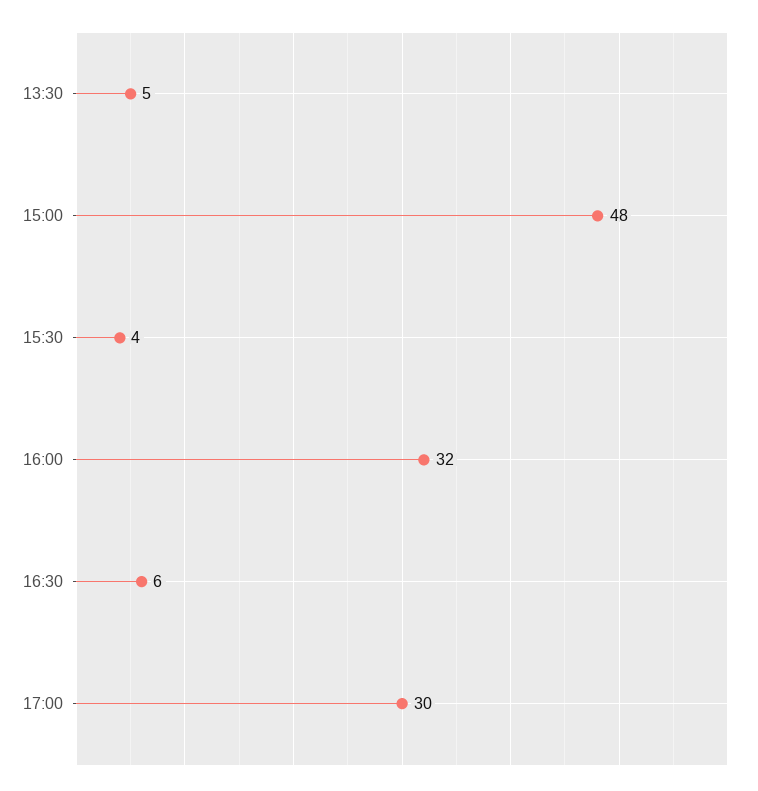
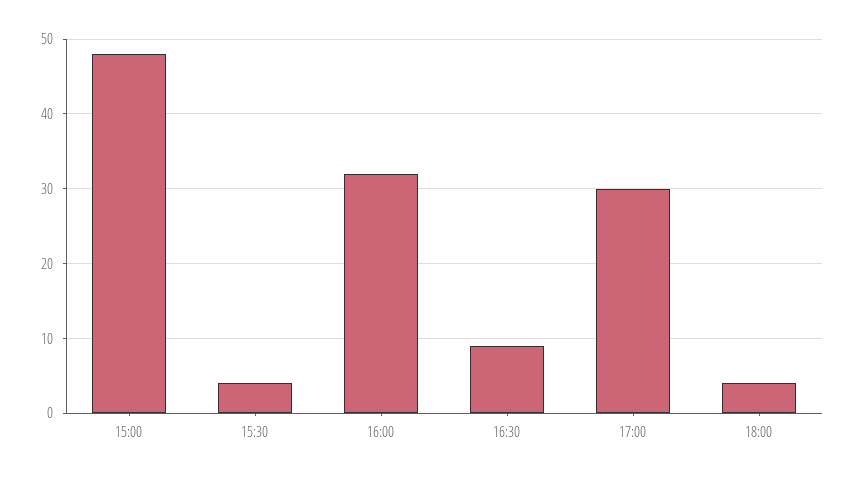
13:30: 5 -> none
16:30: 6 -> 9
18:00: none -> 4

